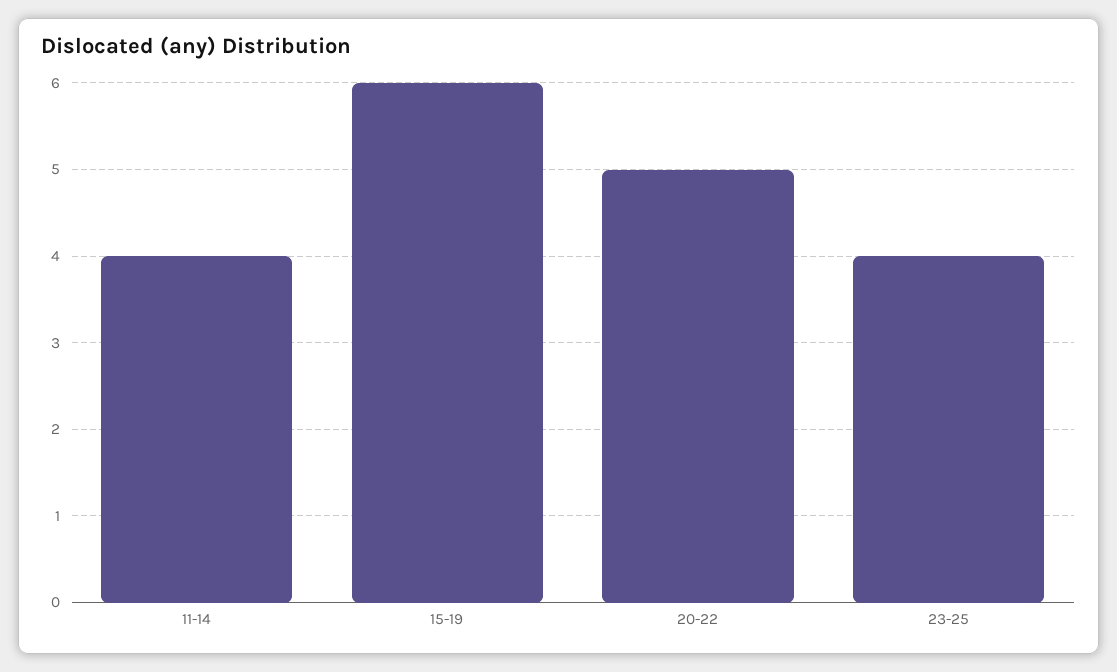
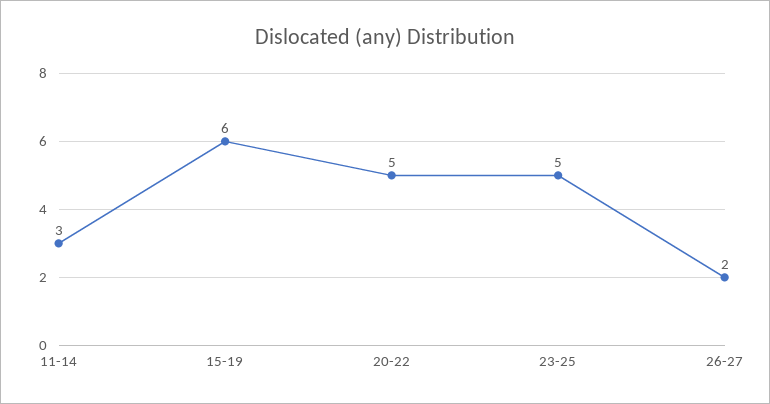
11-14: 4 -> 3
23-25: 4 -> 5
26-27: none -> 2

